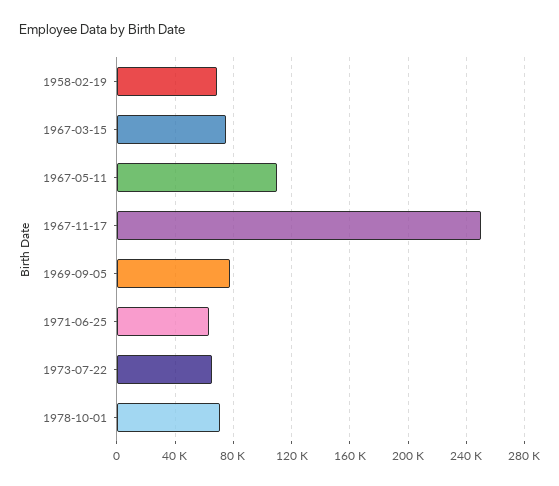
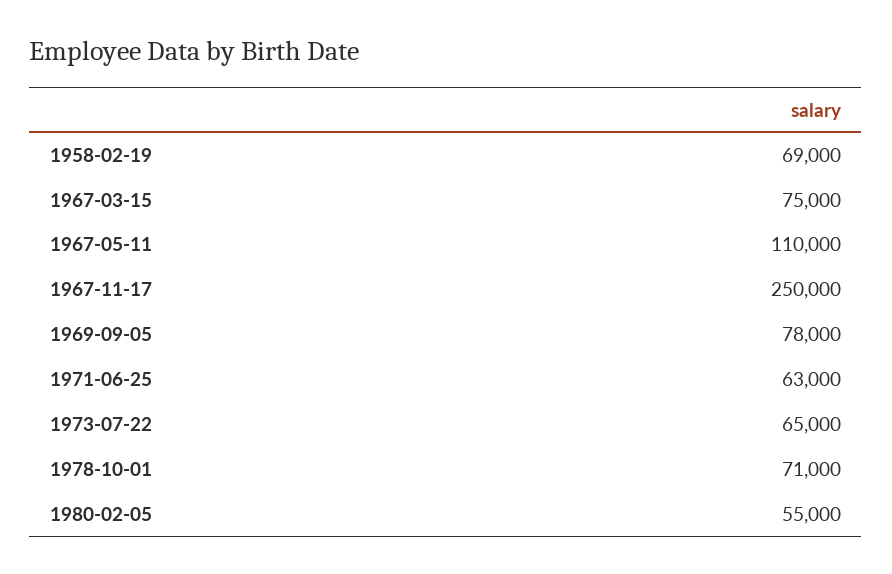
1980-02-05: none -> 55000

